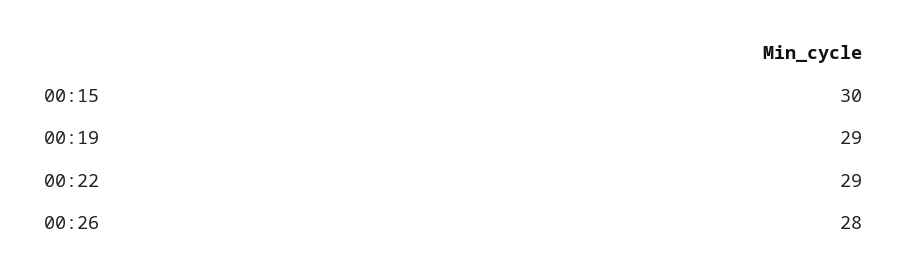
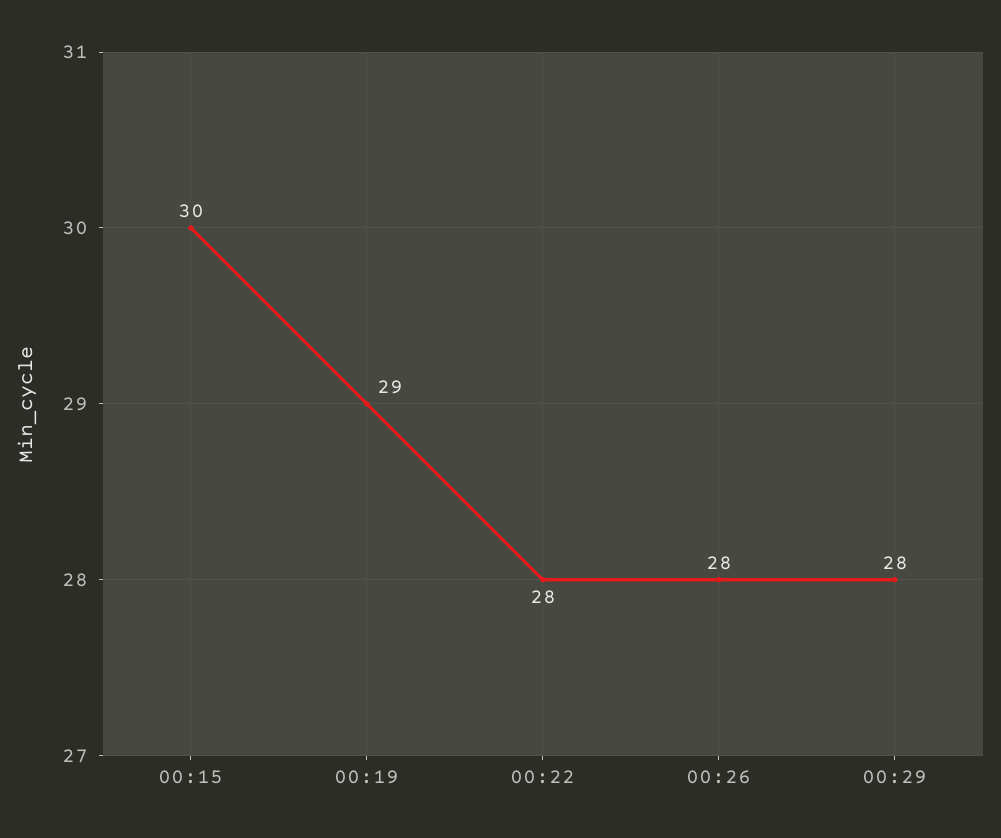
00:22: 29 -> 28
00:29: none -> 28

